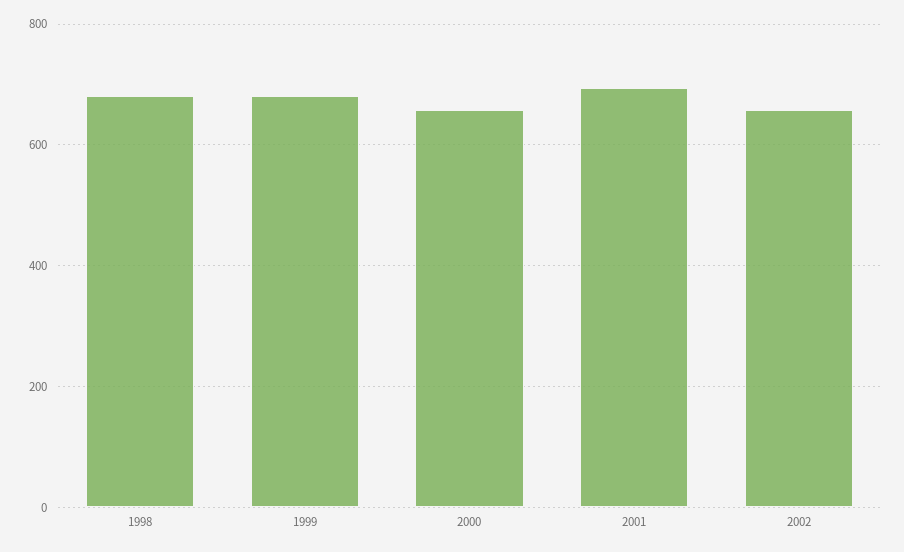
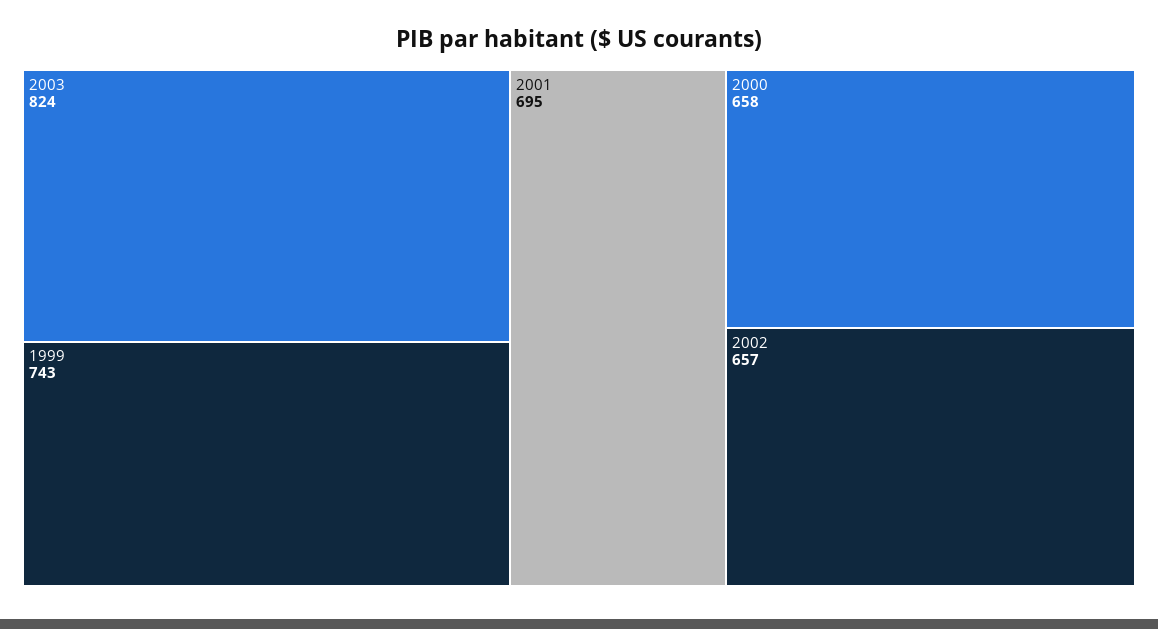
1998: 680 -> none
1999: 680 -> 743
2003: none -> 824

